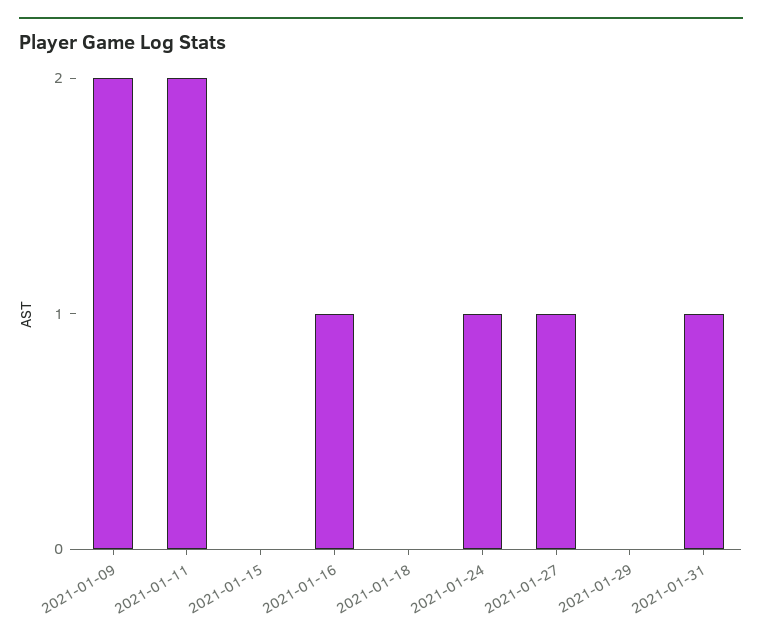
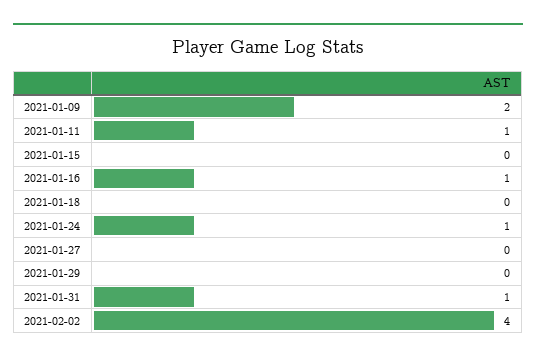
2021-01-11: 2 -> 1
2021-01-27: 1 -> 0
2021-02-02: none -> 4

